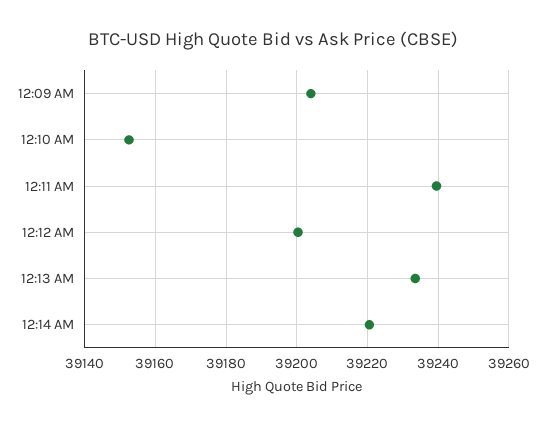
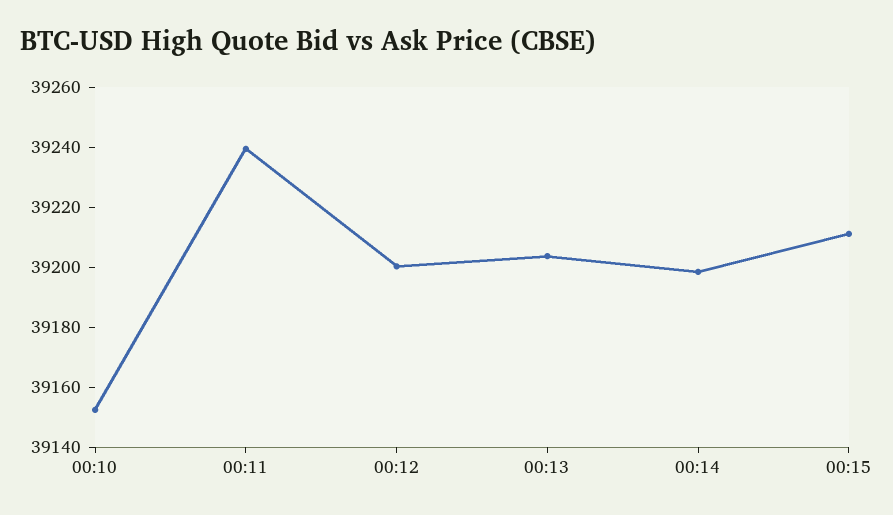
12:09 AM: 39204 -> none
12:13 AM: 39234 -> 39205
12:14 AM: 39220 -> 39200
00:15: none -> 39210

